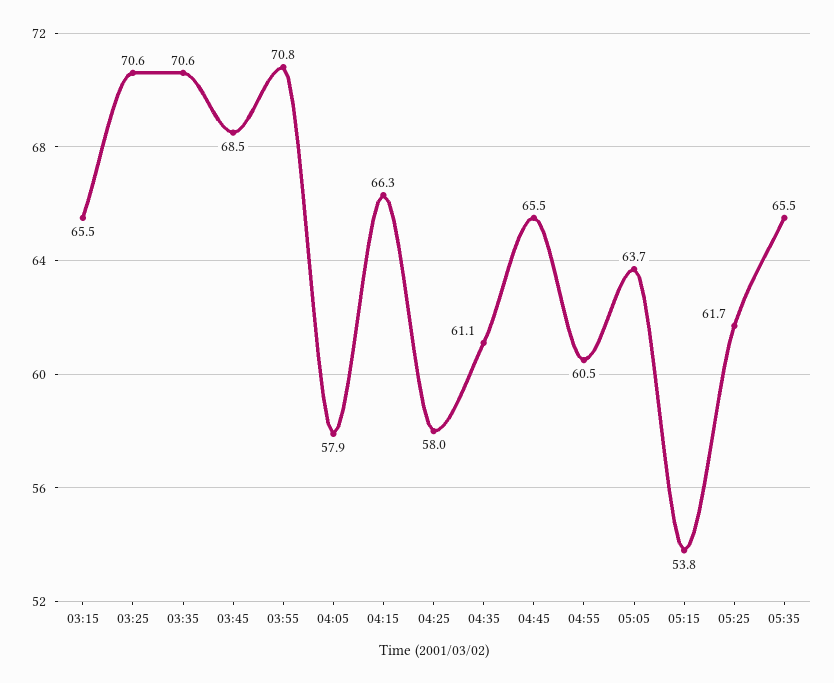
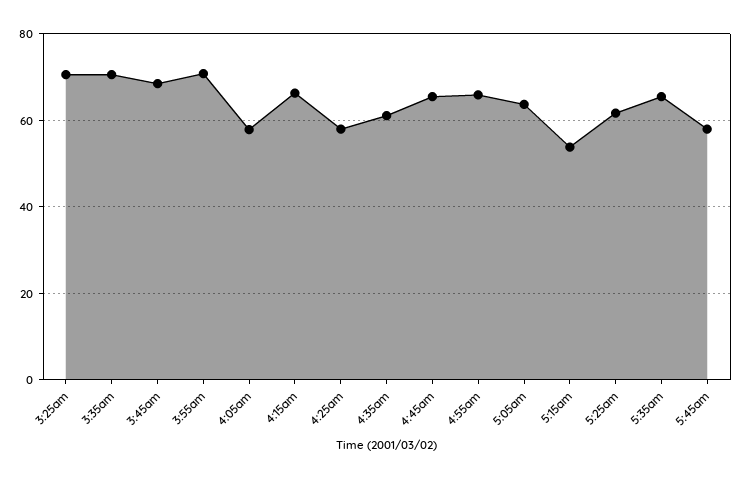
03:15: 65.5 -> none
04:55: 60.5 -> 66
5:45am: none -> 58

